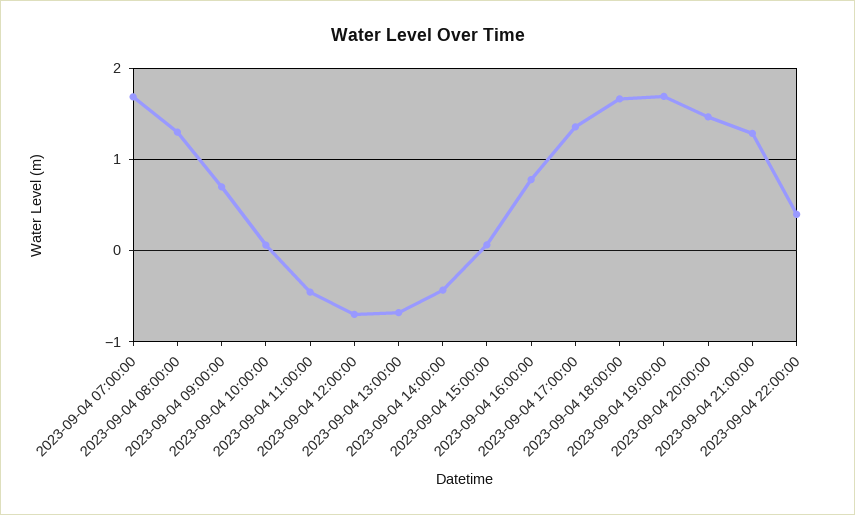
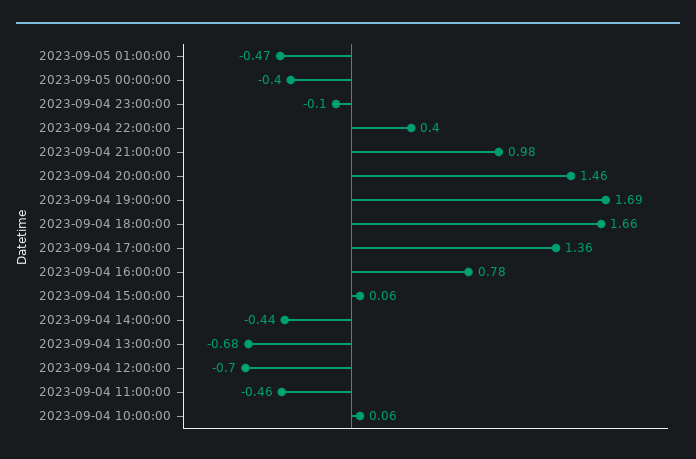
2023-09-04 07:00:00: 1.7 -> none
2023-09-04 08:00:00: 1.3 -> none
2023-09-04 09:00:00: 0.7 -> none
2023-09-04 21:00:00: 1.3 -> 0.98
2023-09-05 01:00:00: none -> -0.47
2023-09-05 00:00:00: none -> -0.4
2023-09-04 23:00:00: none -> -0.1

